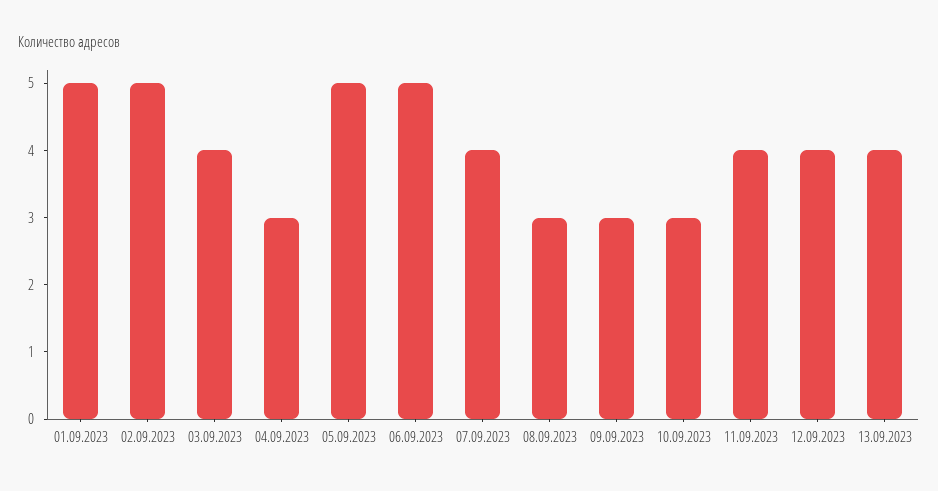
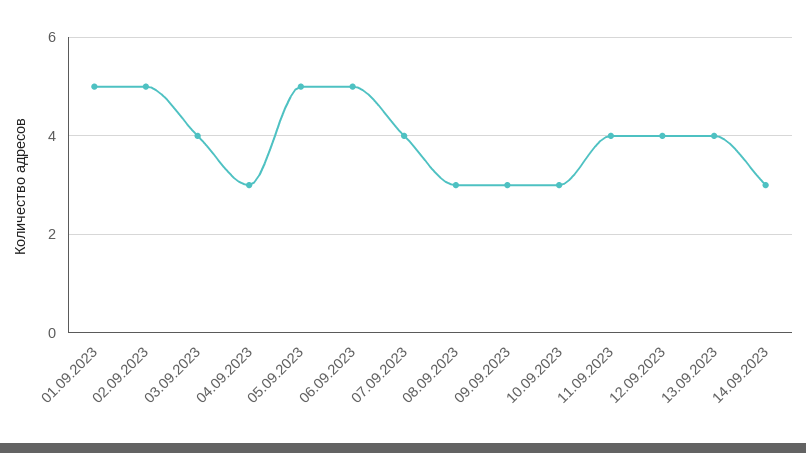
14.09.2023: none -> 3

